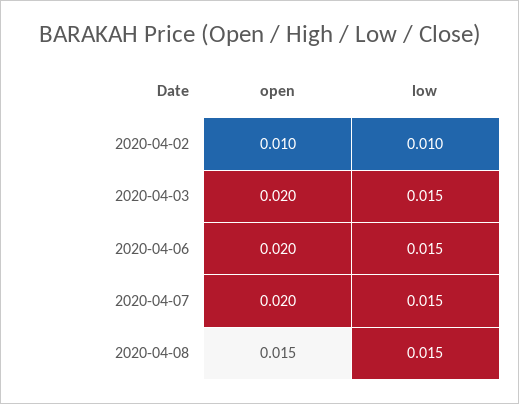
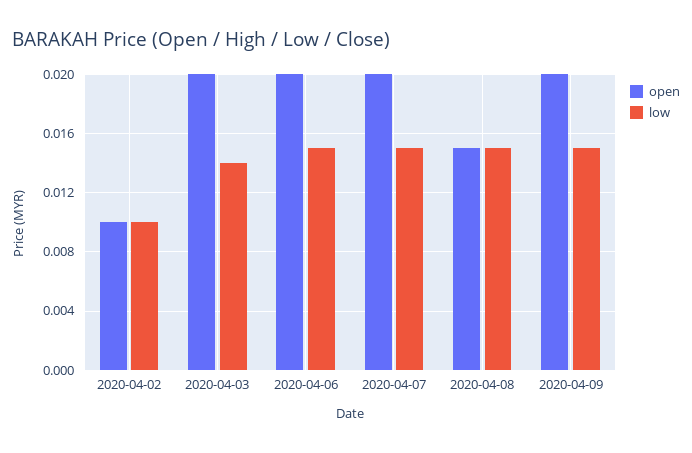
low, 2020-04-03: 0.015 -> 0.014
open, 2020-04-09: none -> 0.02
low, 2020-04-09: none -> 0.015

